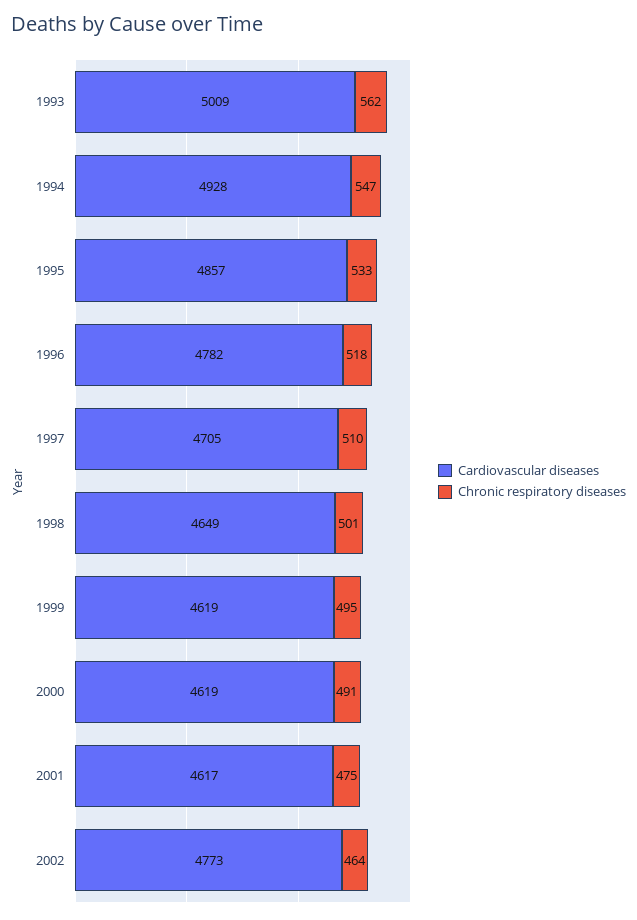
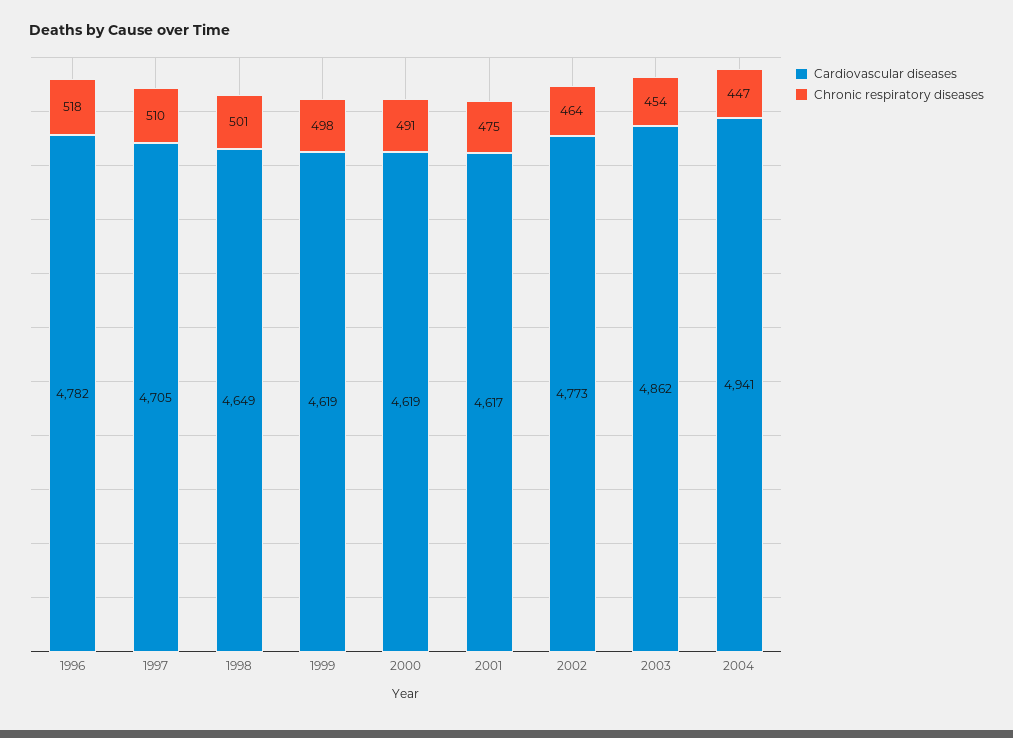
Cardiovascular diseases, 1993: 5009 -> none
Chronic respiratory diseases, 1993: 562 -> none
Cardiovascular diseases, 1994: 4928 -> none
Chronic respiratory diseases, 1994: 547 -> none
Cardiovascular diseases, 1995: 4857 -> none
Chronic respiratory diseases, 1995: 533 -> none
Chronic respiratory diseases, 1999: 495 -> 498
Cardiovascular diseases, 2003: none -> 4862
Chronic respiratory diseases, 2003: none -> 454
Cardiovascular diseases, 2004: none -> 4941
Chronic respiratory diseases, 2004: none -> 447

